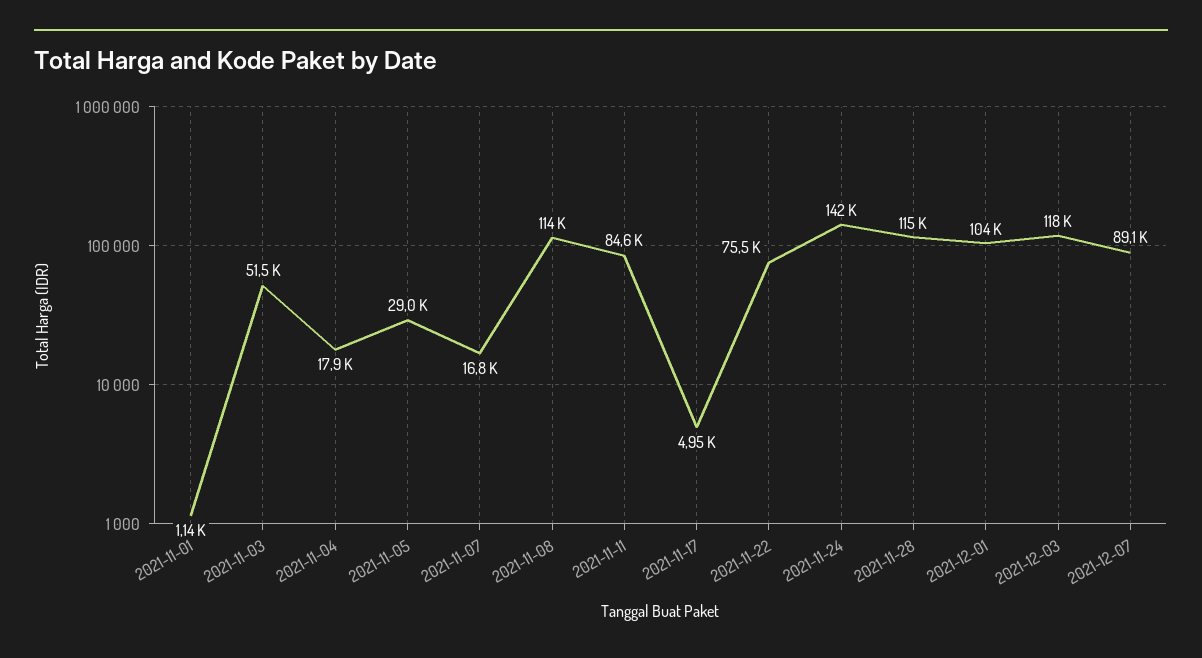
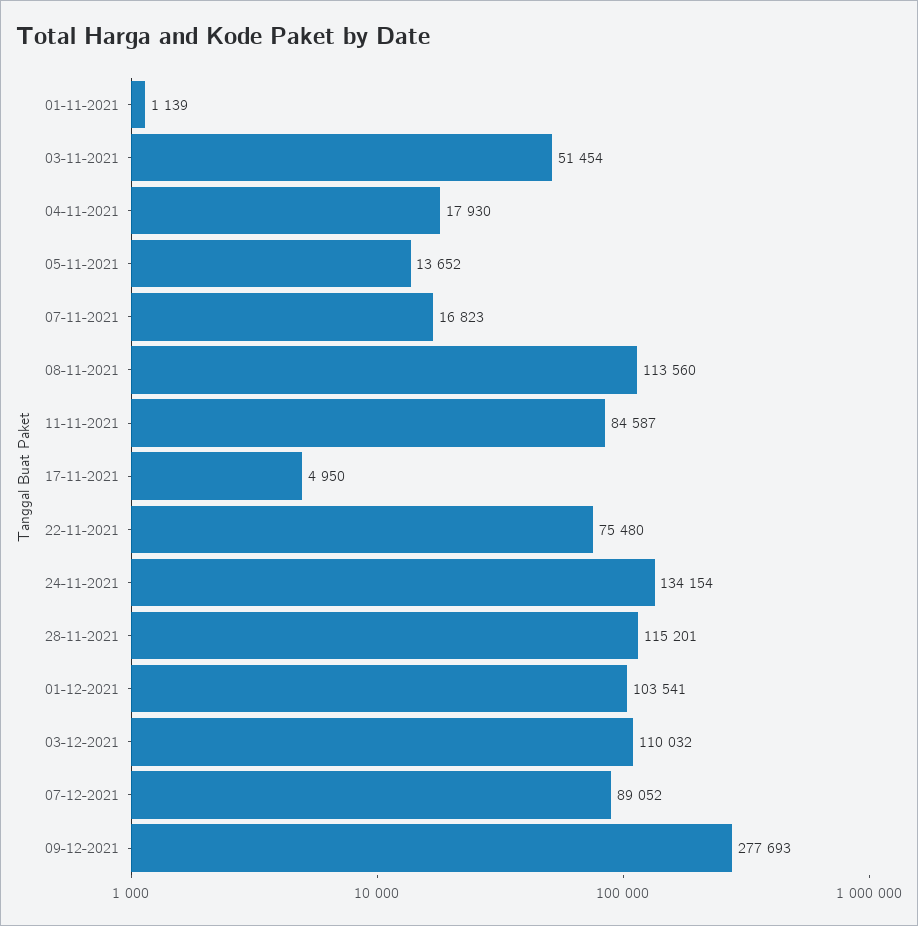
2021-11-05: 29000 -> 13652
2021-11-24: 142000 -> 134154
2021-12-03: 118000 -> 110032
09-12-2021: none -> 277693

